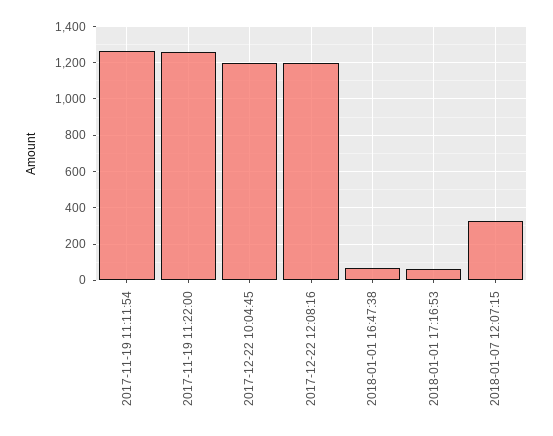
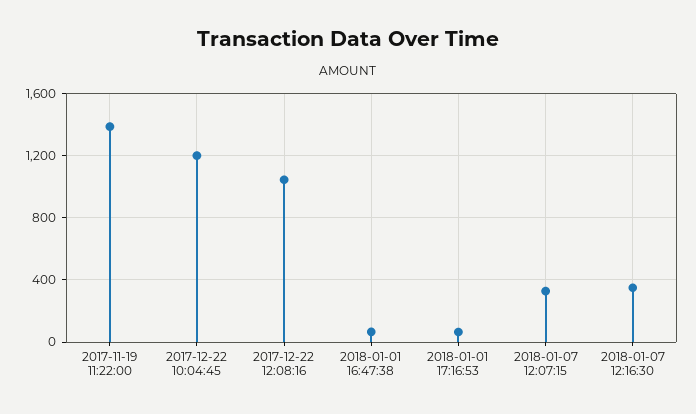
2017-11-19 11:11:54: 1250 -> none
2017-11-19 11:22:00: 1250 -> 1400
2017-12-22 12:08:16: 1200 -> 1050
2018-01-07 12:16:30: none -> 350

